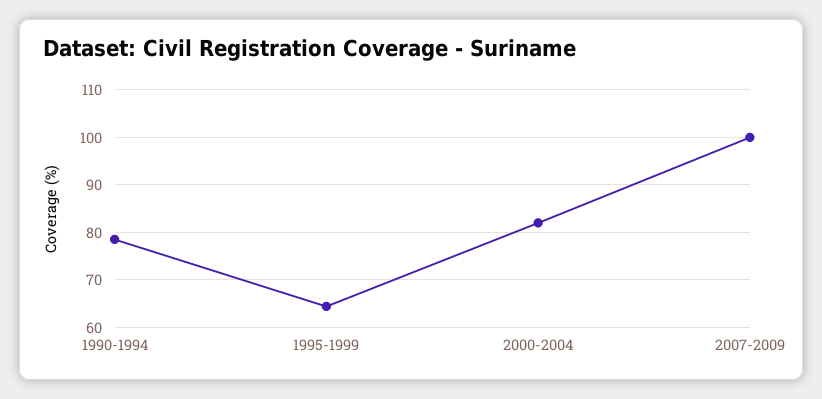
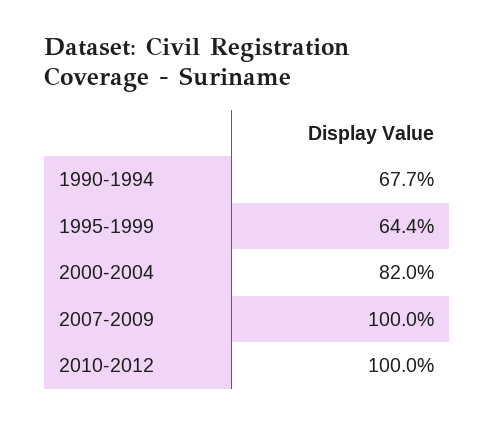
1990-1994: 78 -> 67.7
2010-2012: none -> 100

